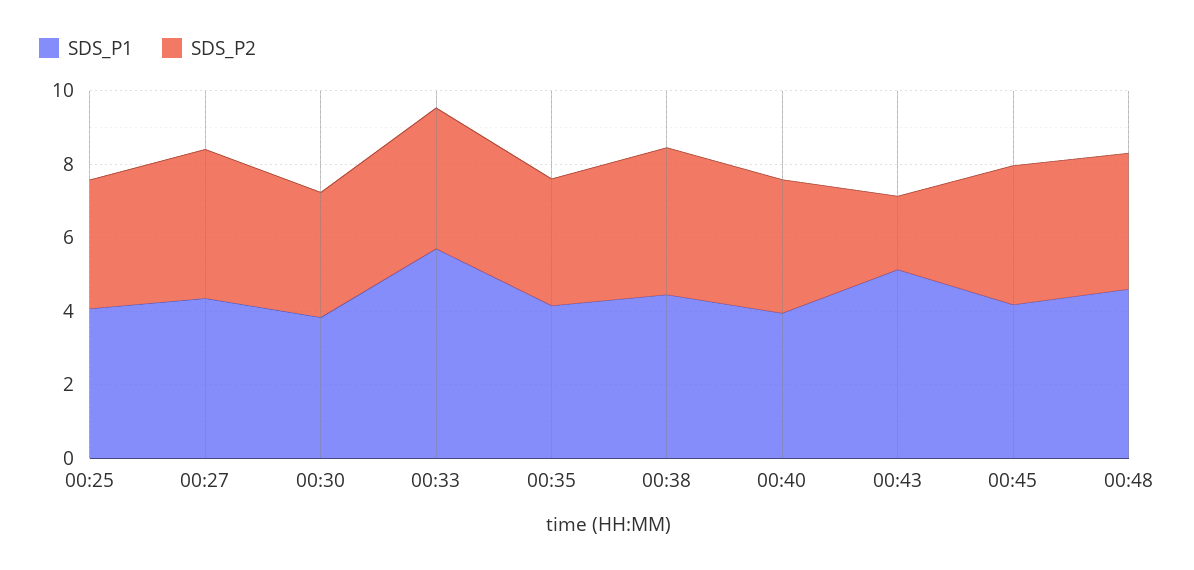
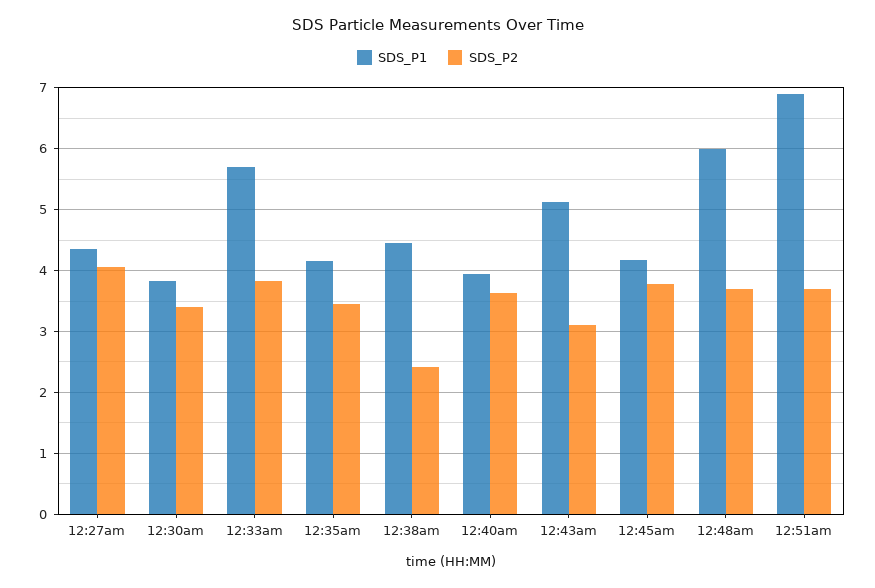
SDS_P1, 00:25: 4 -> none
SDS_P2, 00:25: 3.5 -> none
SDS_P2, 00:38: 4 -> 2.4
SDS_P2, 00:43: 2 -> 3.1
SDS_P1, 00:48: 4.5 -> 6
SDS_P1, 12:51am: none -> 6.9
SDS_P2, 12:51am: none -> 3.7

